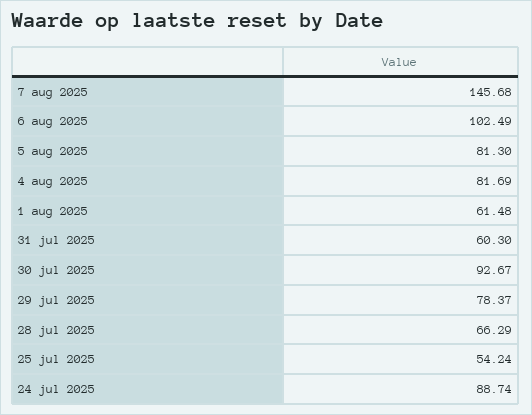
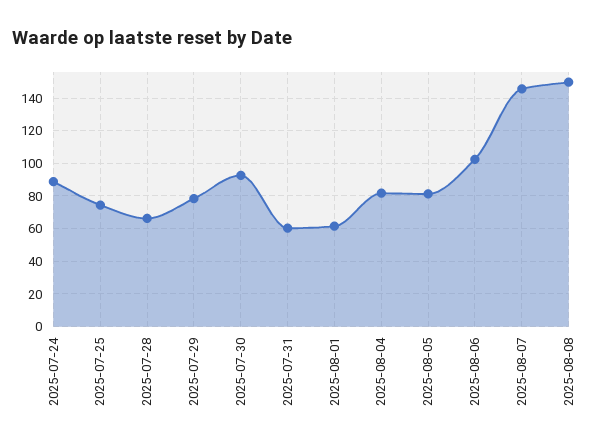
25 jul 2025: 54.24 -> 75
2025-08-08: none -> 150

